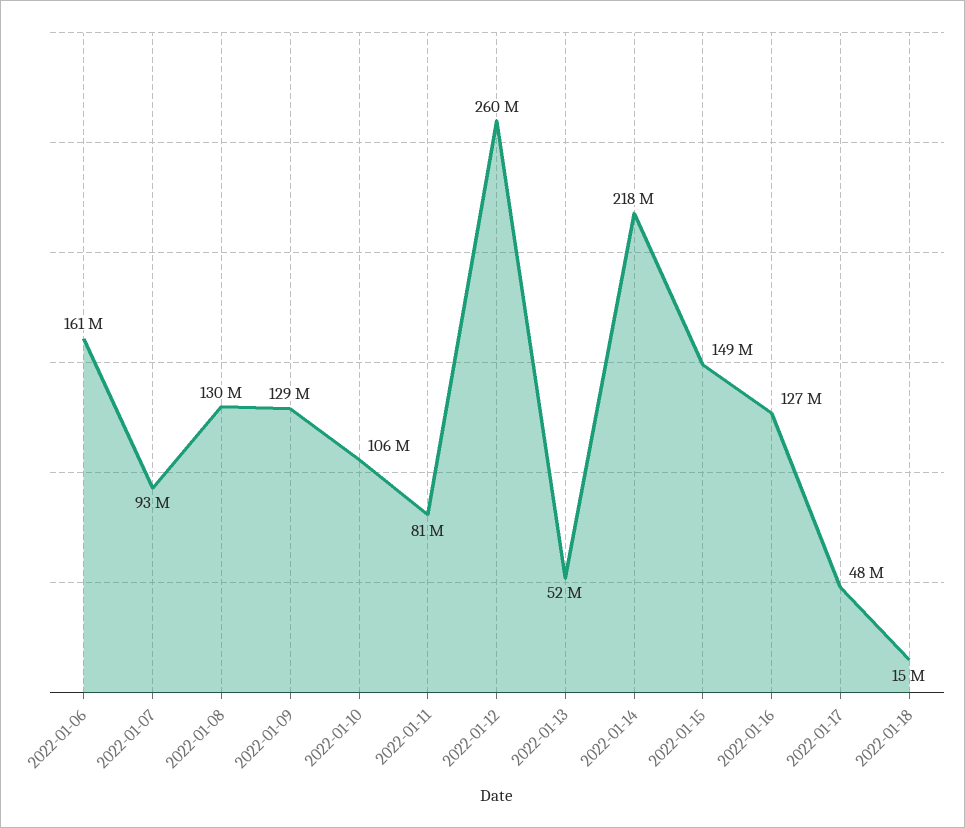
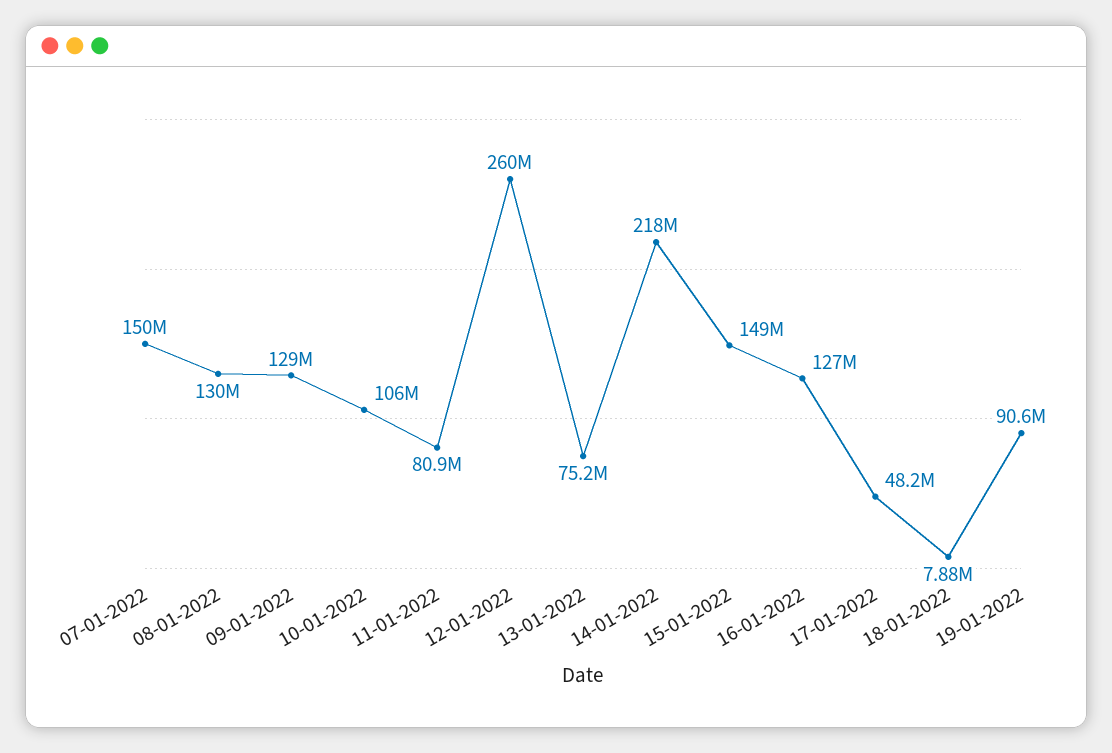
2022-01-06: 161000000 -> none
2022-01-07: 93000000 -> 150000000
2022-01-13: 52000000 -> 75200000
2022-01-18: 15000000 -> 7880000
19-01-2022: none -> 90600000

